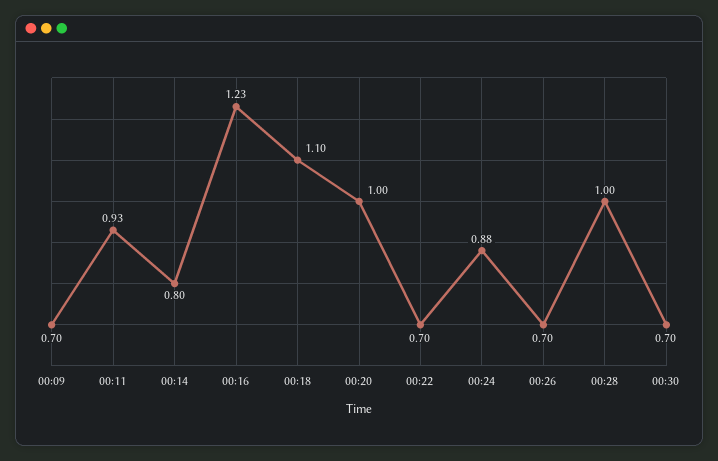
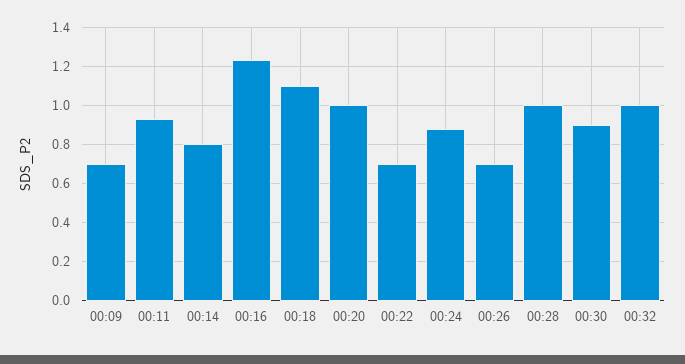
00:30: 0.7 -> 0.9
00:32: none -> 1

